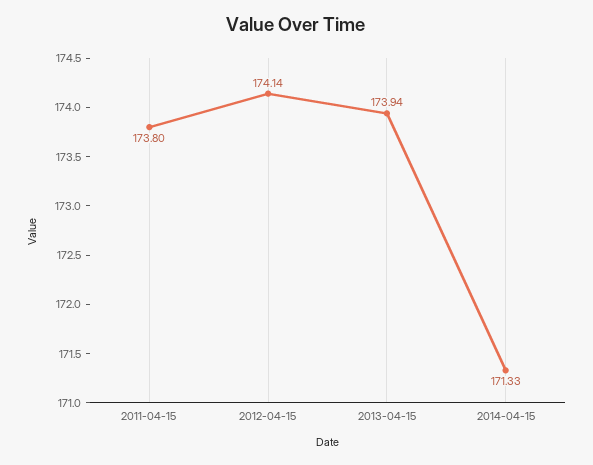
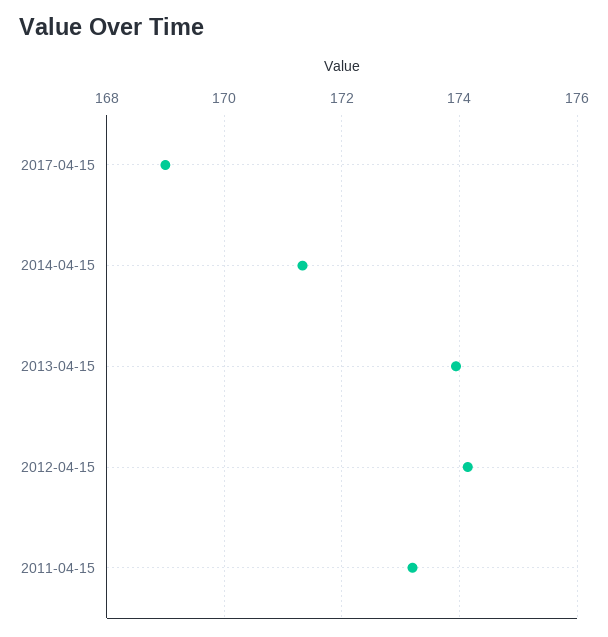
2011-04-15: 173.8 -> 173.2
2017-04-15: none -> 169

